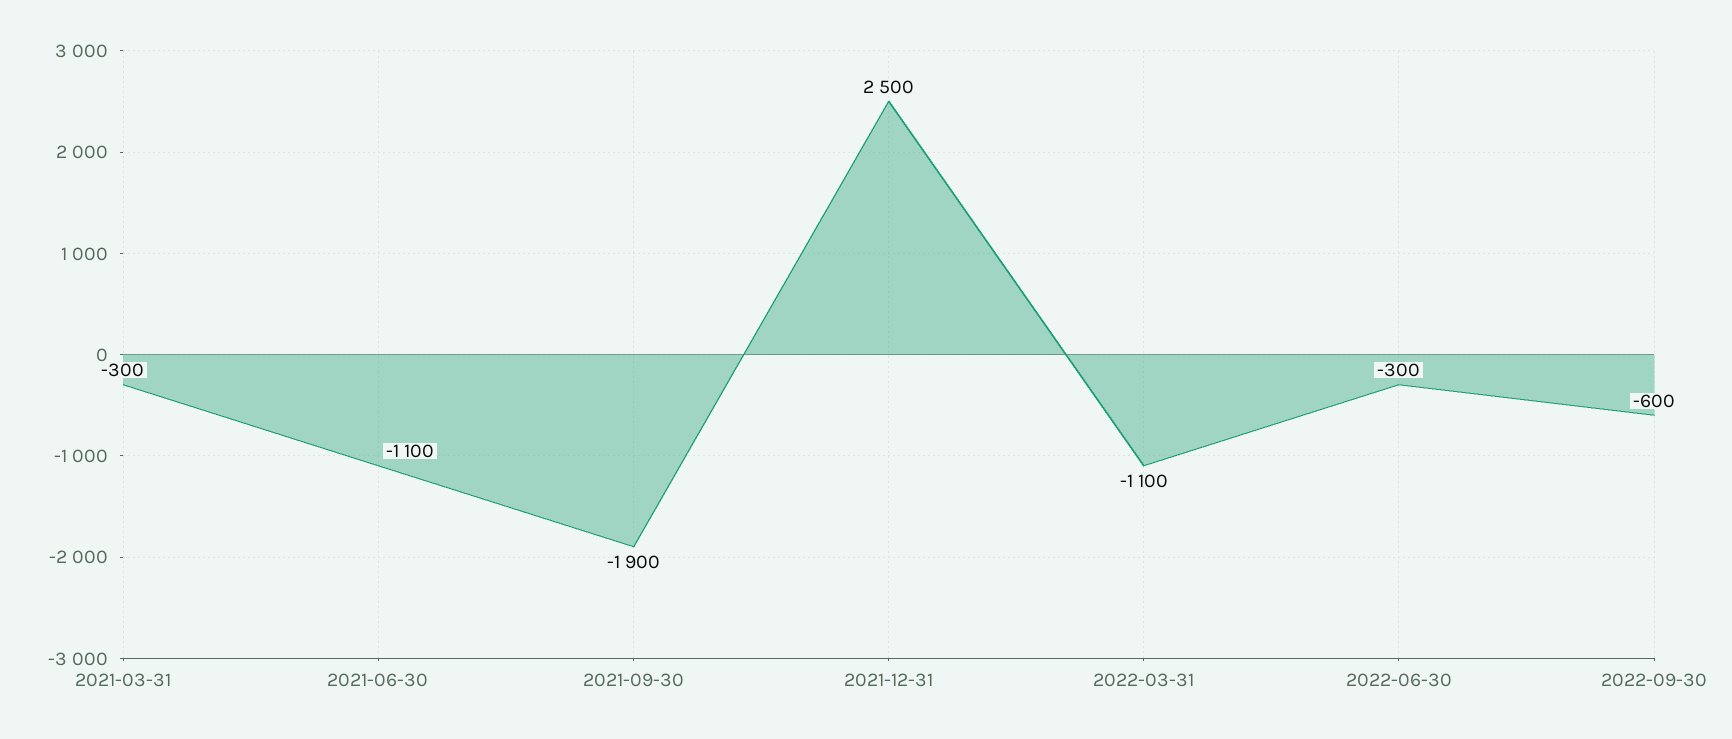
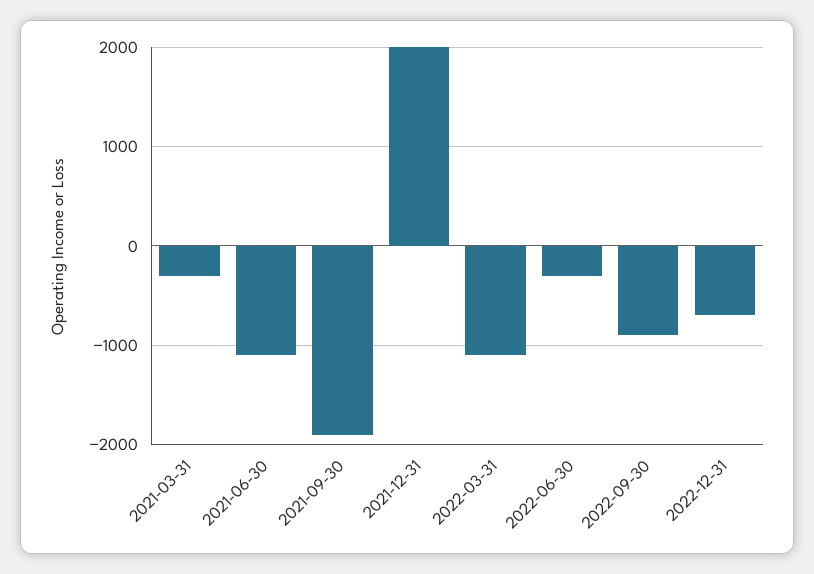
2021-12-31: 2500 -> 2000
2022-09-30: -600 -> -900
2022-12-31: none -> -700

